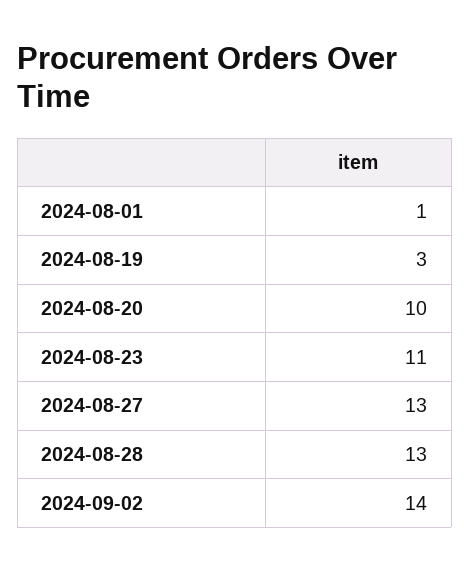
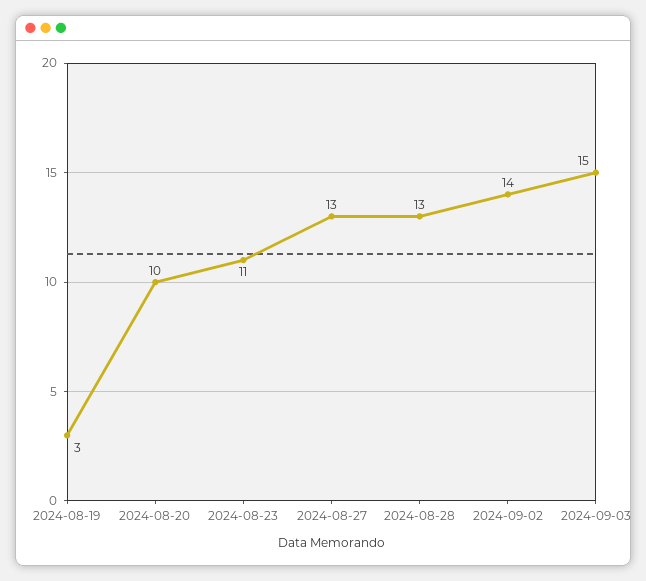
2024-08-01: 1 -> none
2024-09-03: none -> 15

